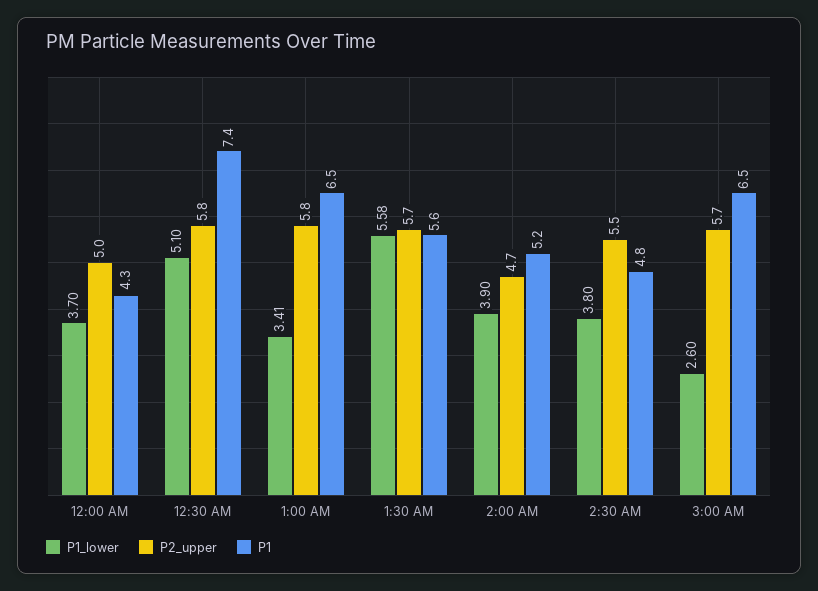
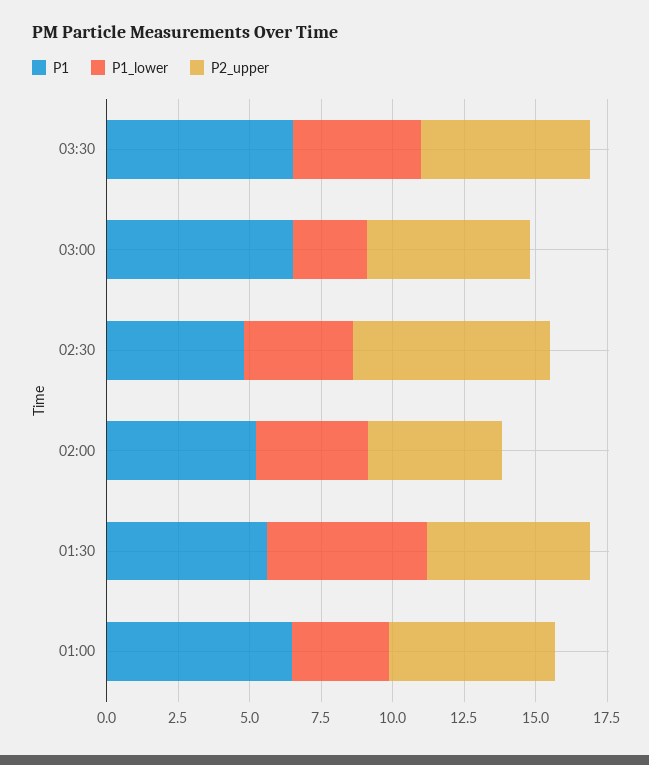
P1_lower, 12:00 AM: 3.7 -> none
P2_upper, 12:00 AM: 5 -> none
P1, 12:00 AM: 4.3 -> none
P1_lower, 12:30 AM: 5.1 -> none
P2_upper, 12:30 AM: 5.8 -> none
P1, 12:30 AM: 7.4 -> none
P2_upper, 2:30 AM: 5.5 -> 7
P1, 03:30: none -> 6.5
P1_lower, 03:30: none -> 4.5
P2_upper, 03:30: none -> 6

